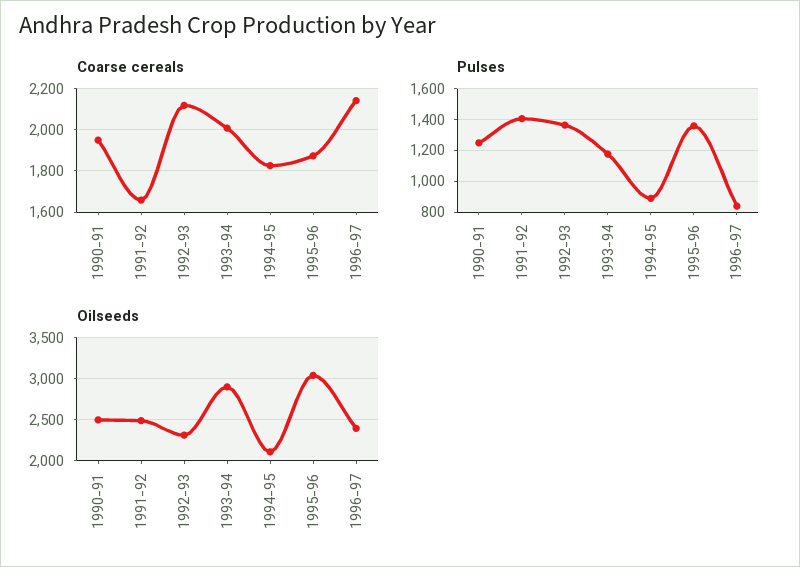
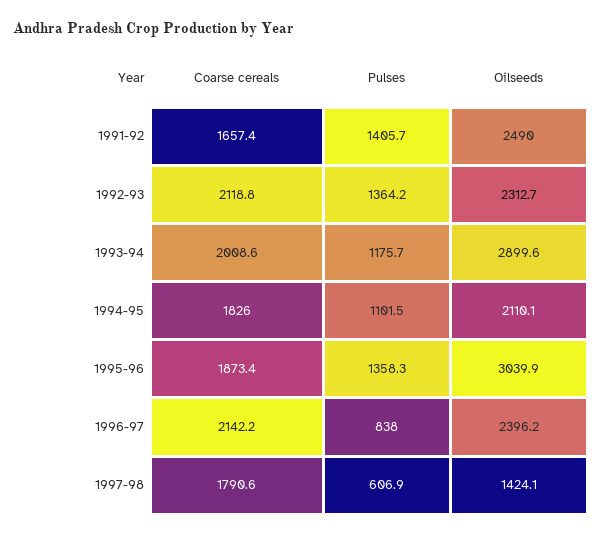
Coarse cereals, 1990-91: 1950 -> none
Pulses, 1990-91: 1250 -> none
Pulses, 1994-95: 900 -> 1101.5
Oilseeds, 1990-91: 2500 -> none
Coarse cereals, 1997-98: none -> 1790.6
Pulses, 1997-98: none -> 606.9
Oilseeds, 1997-98: none -> 1424.1

